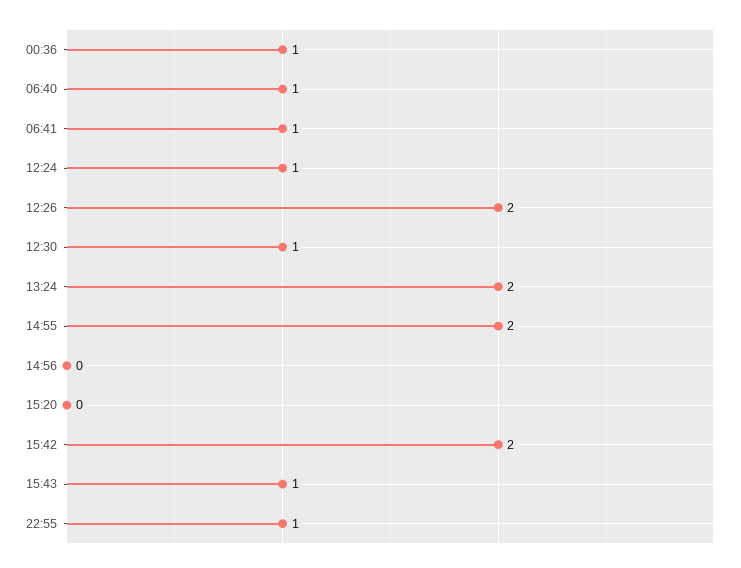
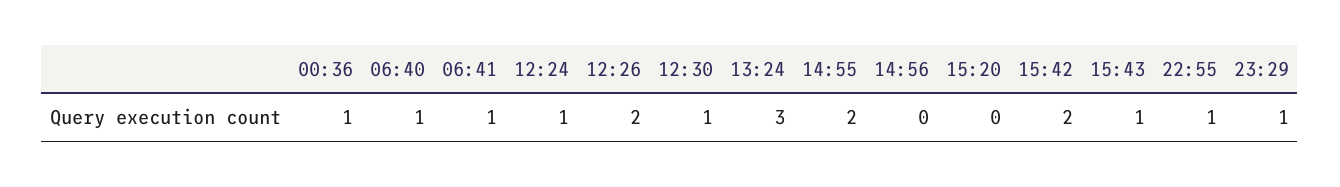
13:24: 2 -> 3
23:29: none -> 1

